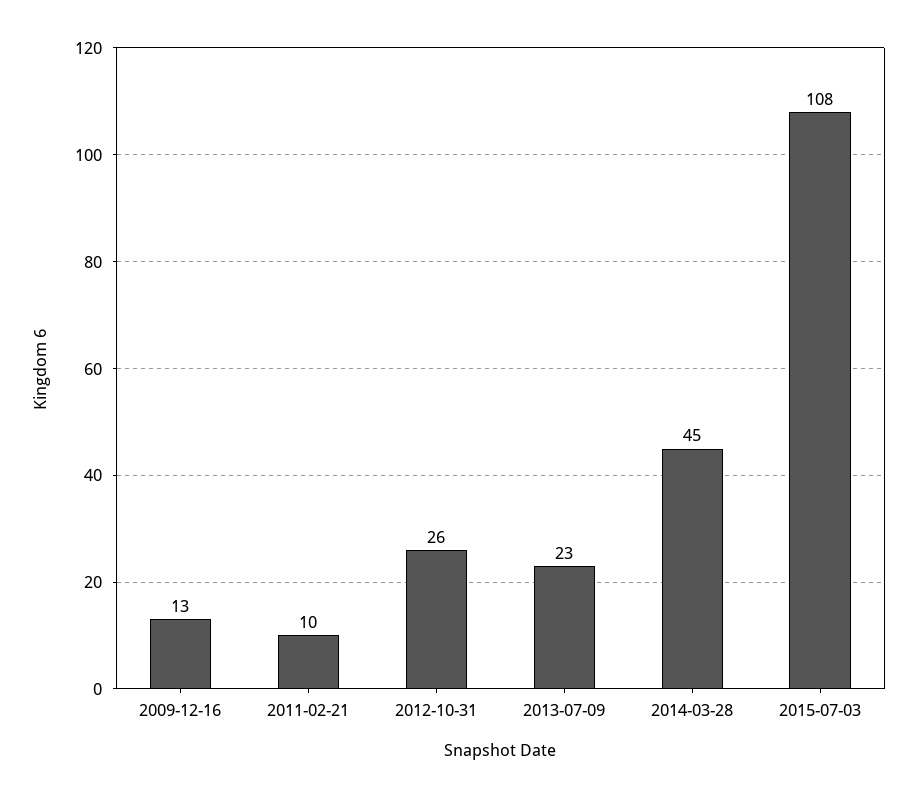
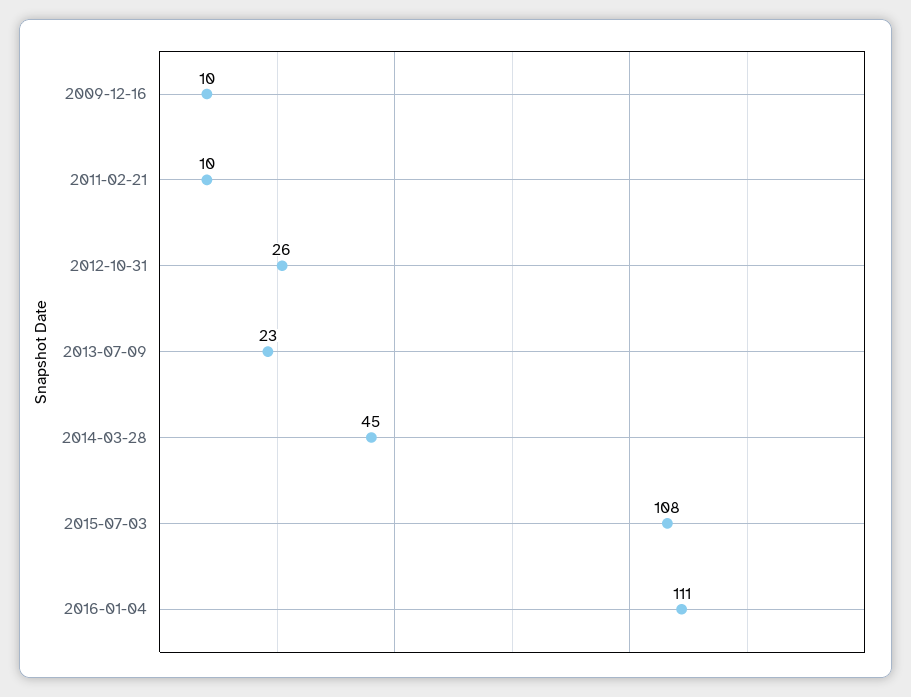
2009-12-16: 13 -> 10
2016-01-04: none -> 111

